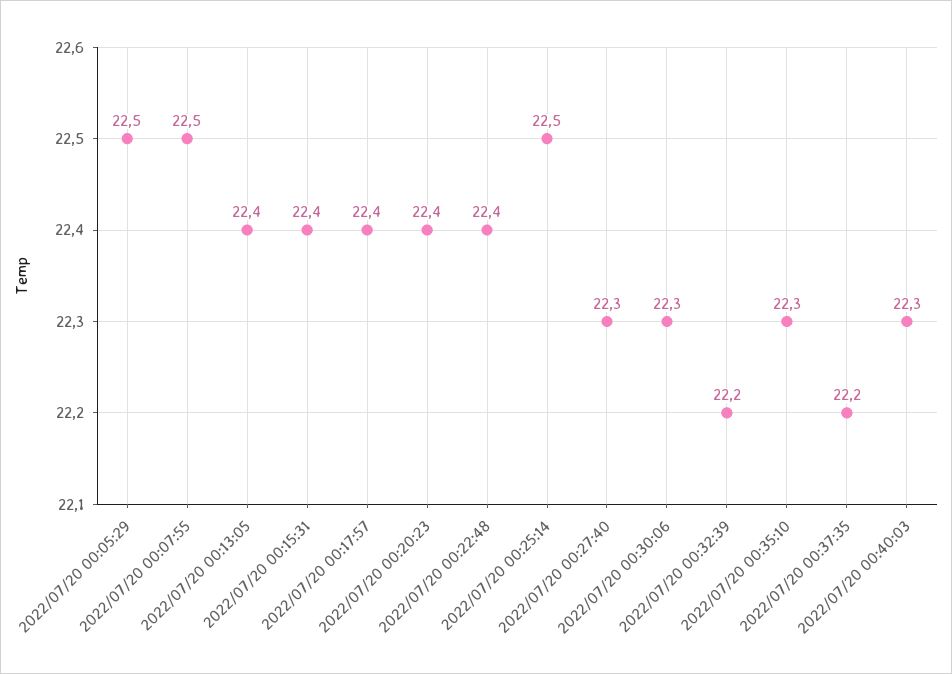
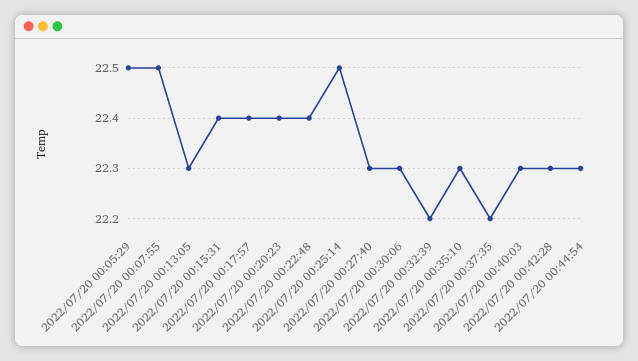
2022/07/20 00:13:05: 22.4 -> 22.3
2022/07/20 00:42:28: none -> 22.3
2022/07/20 00:44:54: none -> 22.3

